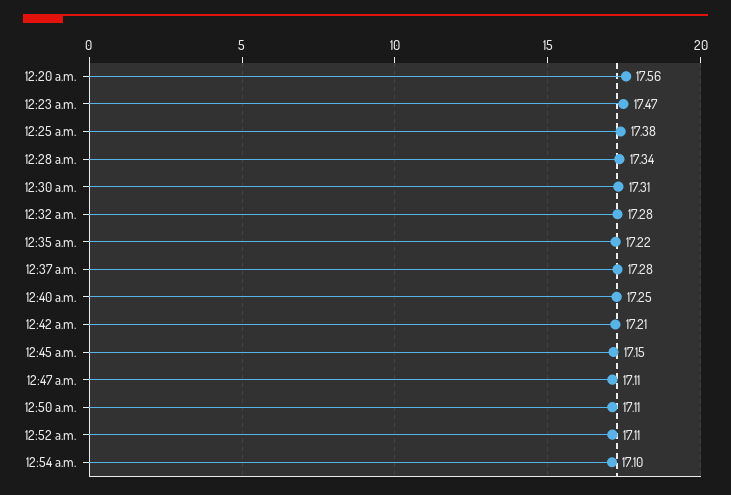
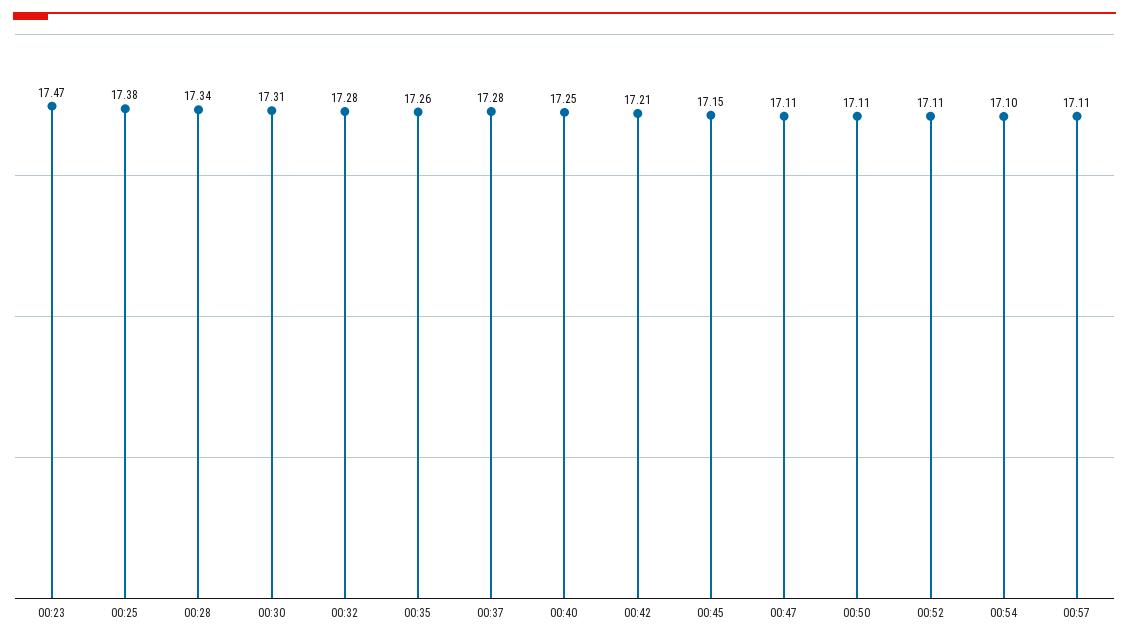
12:20 a.m.: 17.56 -> none
12:35 a.m.: 17.22 -> 17.26
00:57: none -> 17.11

